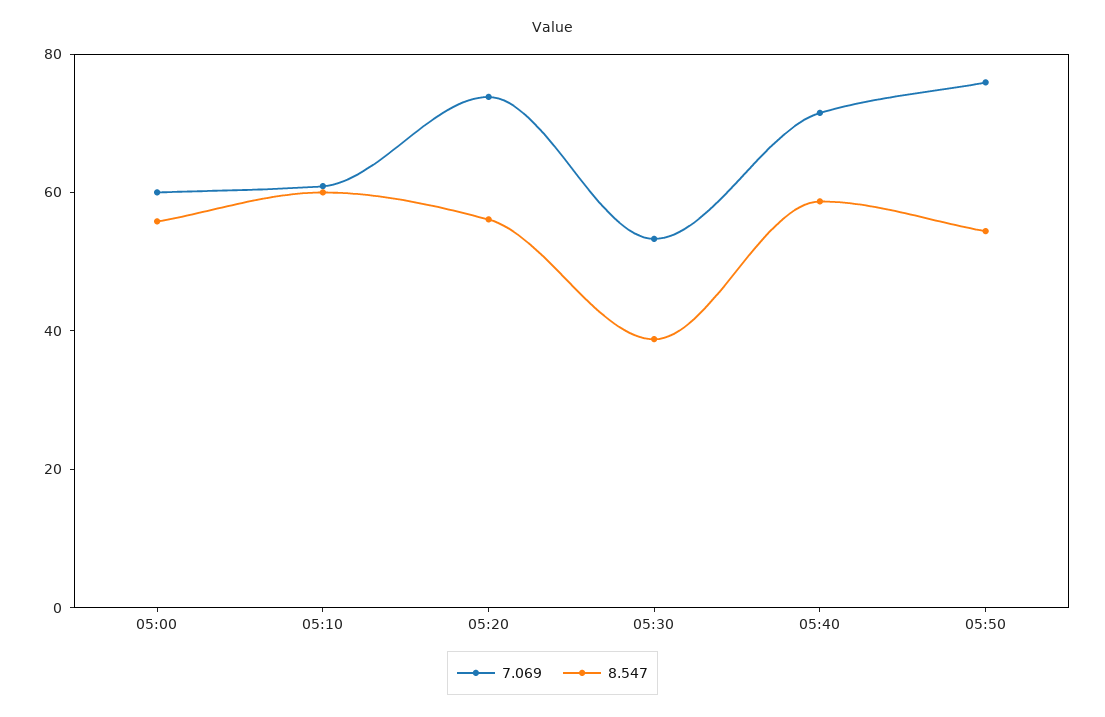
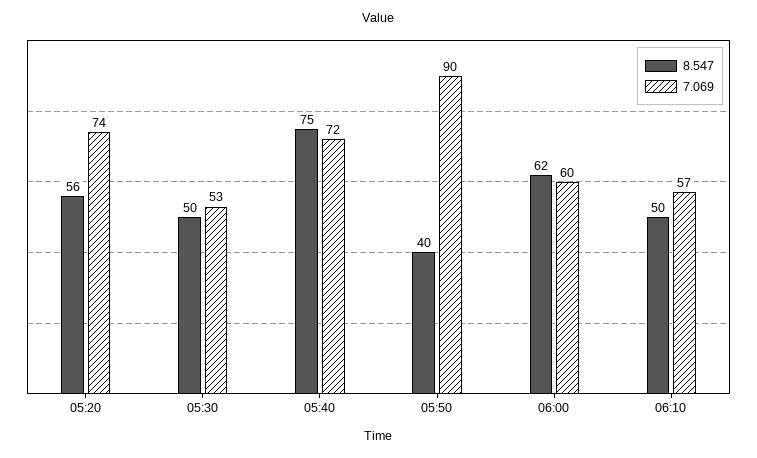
7.069, 05:00: 60 -> none
8.547, 05:00: 55 -> none
7.069, 05:10: 60 -> none
8.547, 05:10: 60 -> none
8.547, 05:30: 40 -> 50
8.547, 05:40: 60 -> 75
7.069, 05:50: 75 -> 90
8.547, 05:50: 55 -> 40
8.547, 06:00: none -> 62
7.069, 06:00: none -> 60
8.547, 06:10: none -> 50
7.069, 06:10: none -> 57

